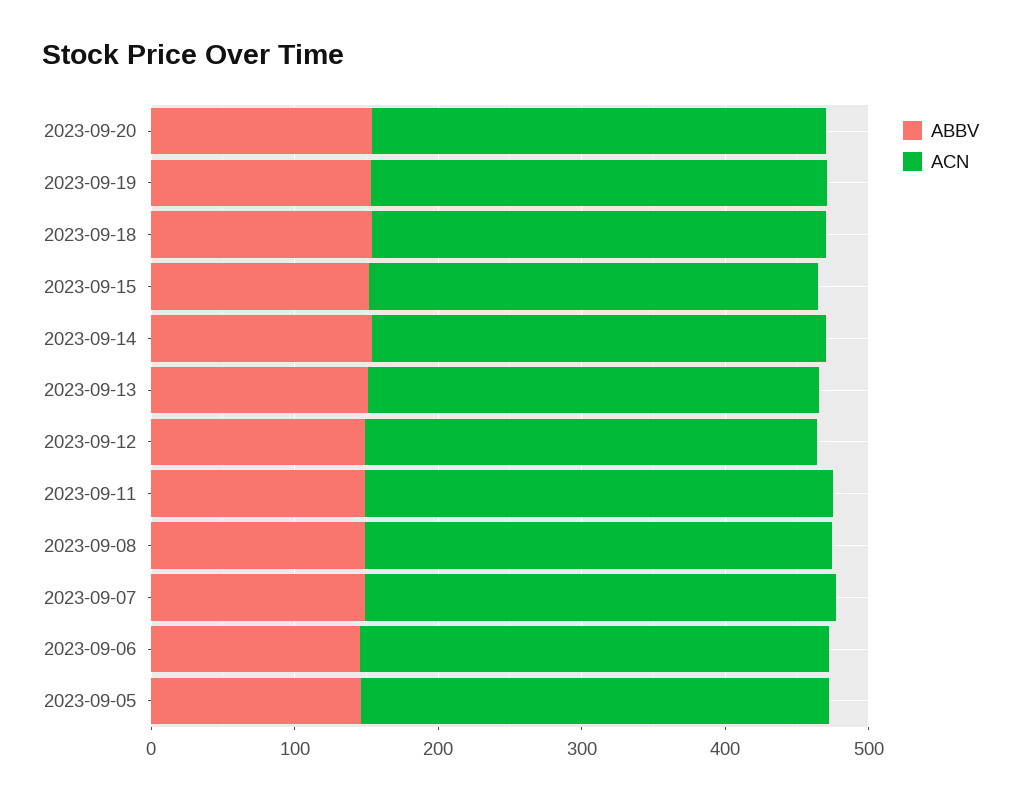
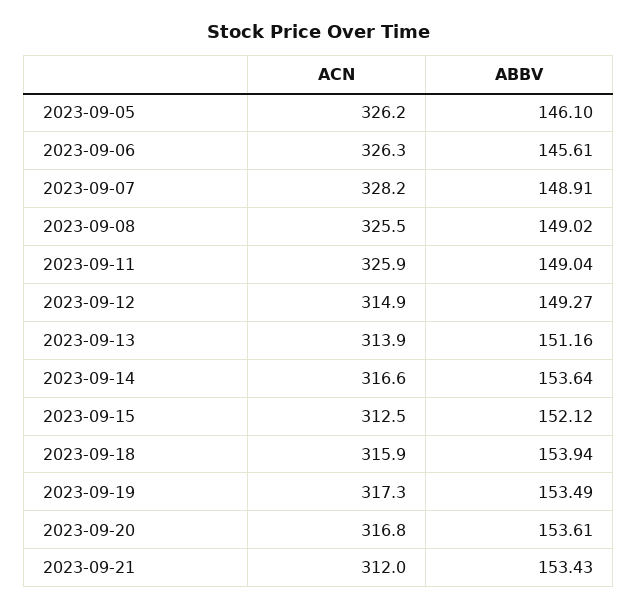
ACN, 2023-09-21: none -> 312
ABBV, 2023-09-21: none -> 153.43

